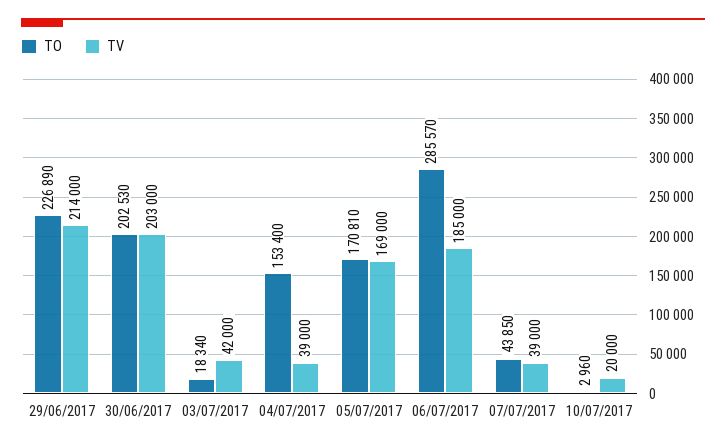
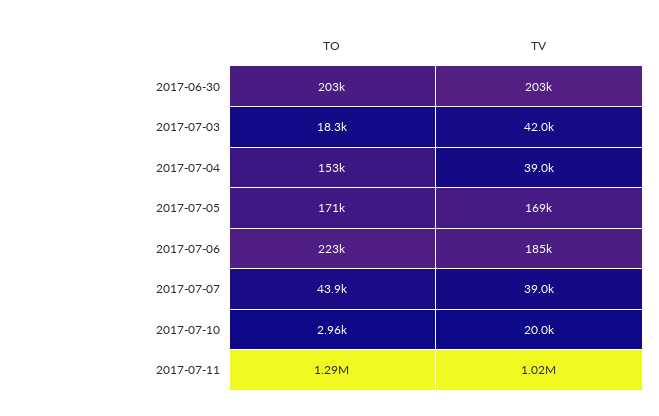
TO, 29/06/2017: 226890 -> none
TV, 29/06/2017: 214000 -> none
TO, 06/07/2017: 285570 -> 223000
TO, 2017-07-11: none -> 1290000
TV, 2017-07-11: none -> 1020000

